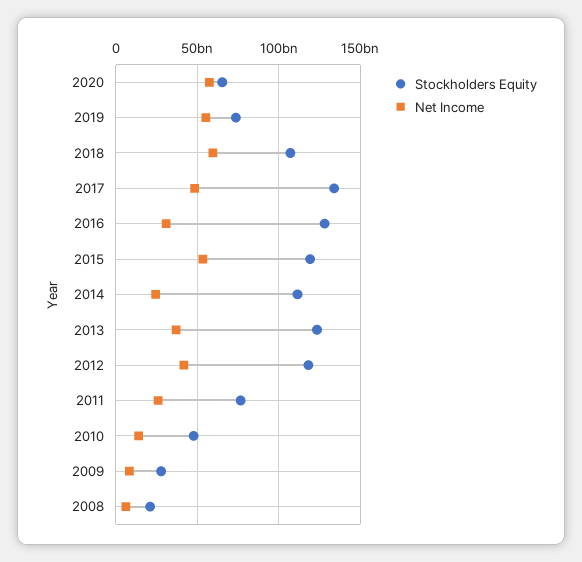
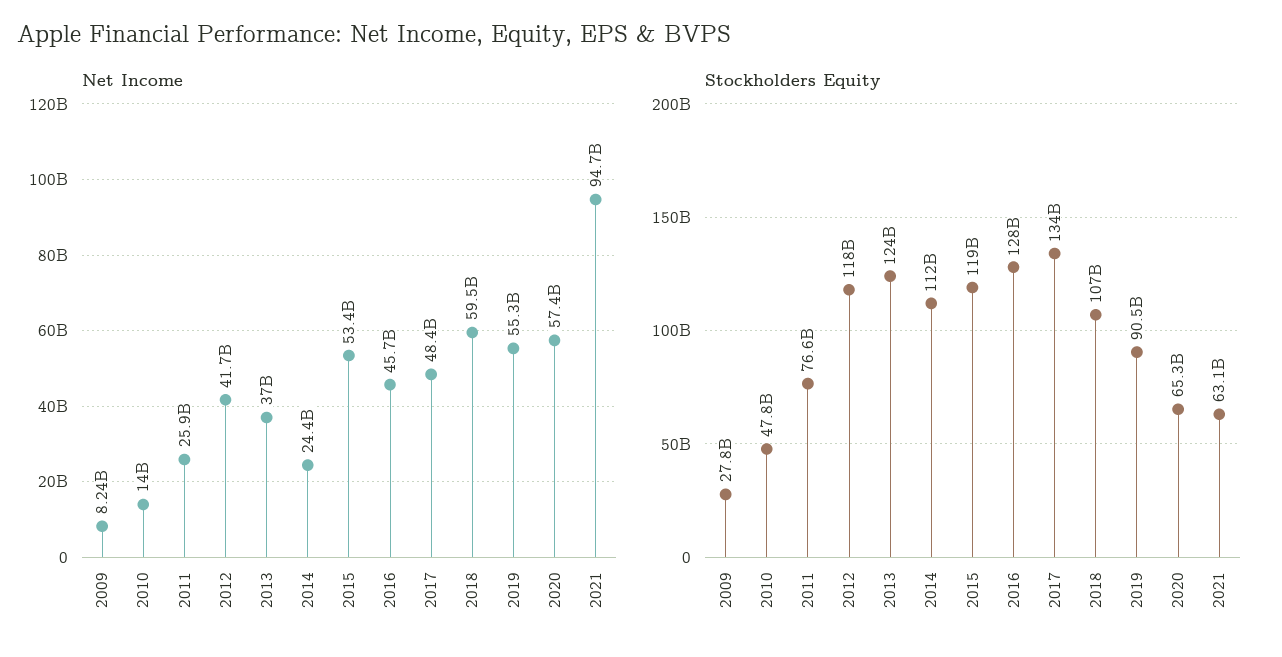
Stockholders Equity, 2019: 75000000000 -> 90500000000
Net Income, 2016: 30000000000 -> 45700000000
Stockholders Equity, 2008: 20000000000 -> none
Net Income, 2008: 5000000000 -> none
Net Income, 2021: none -> 94700000000
Stockholders Equity, 2021: none -> 63100000000

